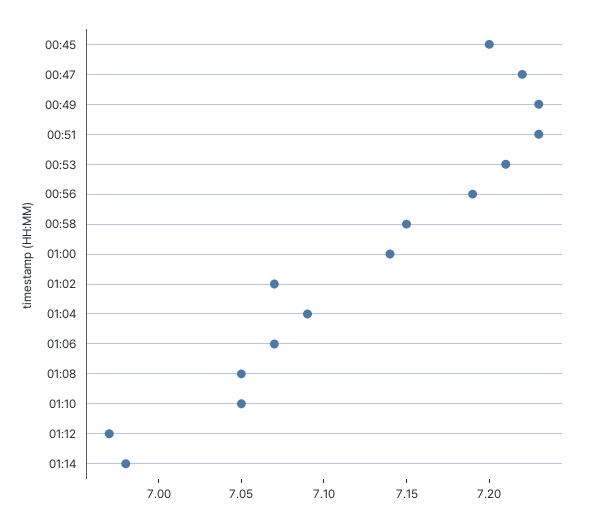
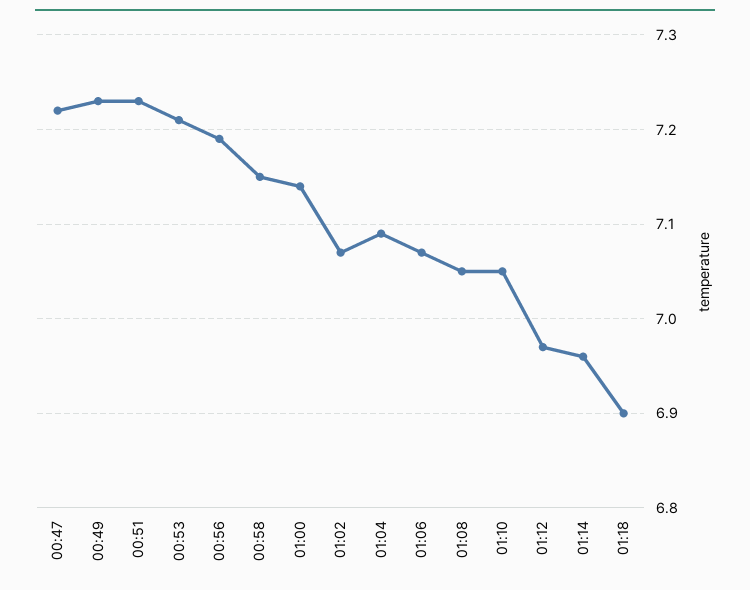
00:45: 7.2 -> none
01:14: 6.98 -> 6.96
01:18: none -> 6.9

